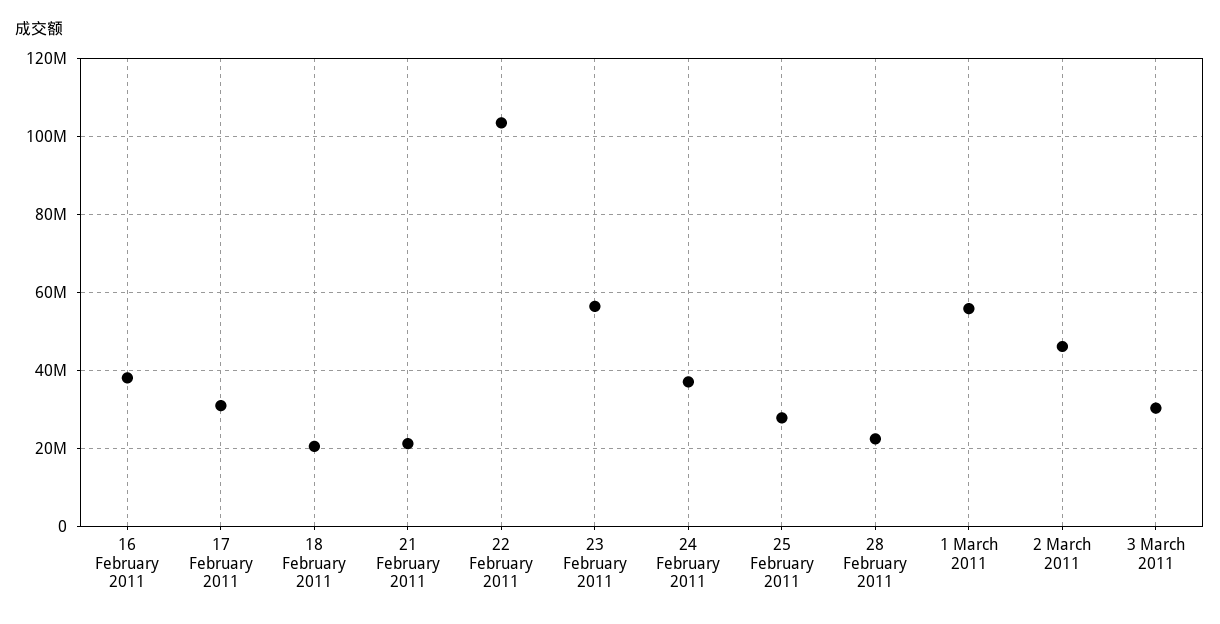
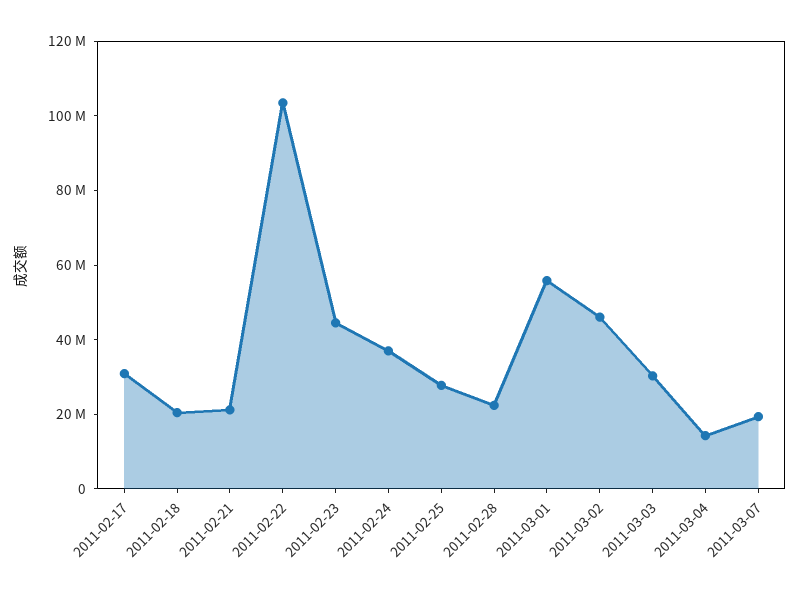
16 February 2011: 38000000 -> none
23 February 2011: 56000000 -> 45000000
2011-03-04: none -> 15000000
2011-03-07: none -> 20000000

